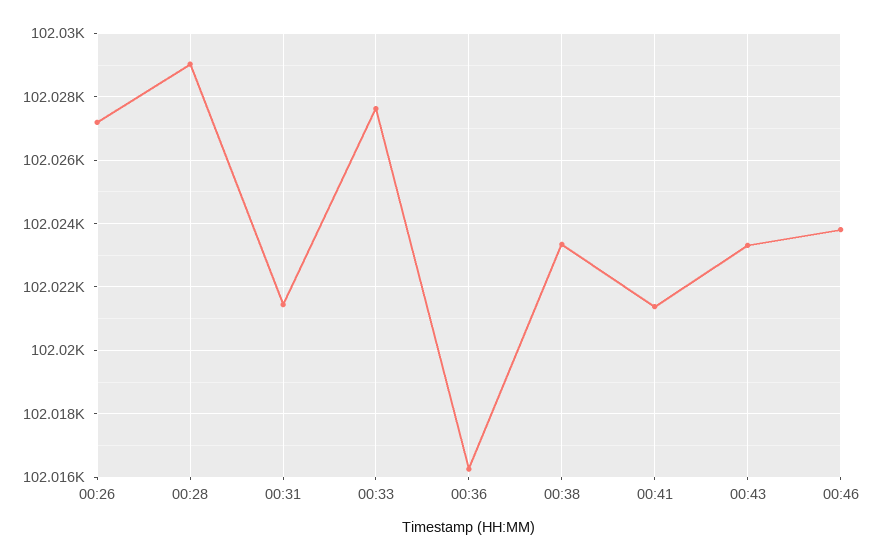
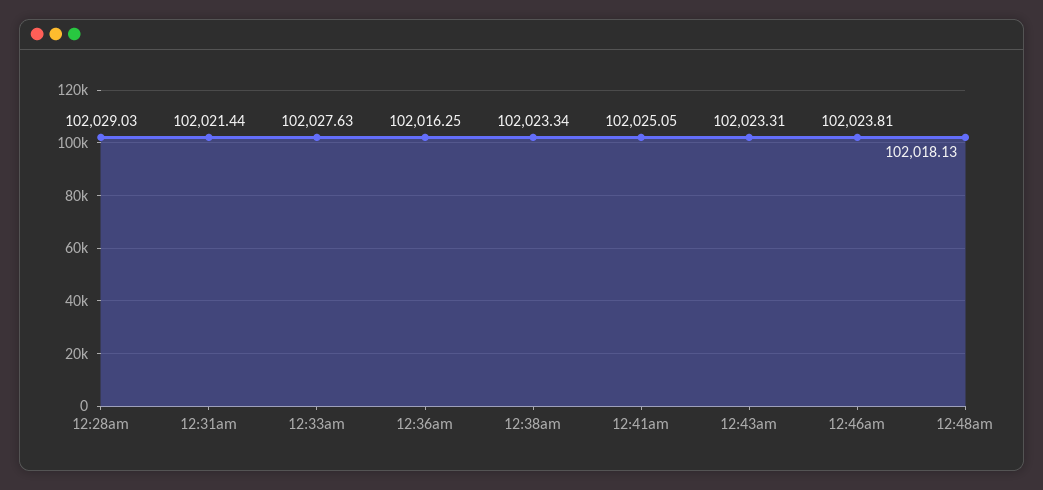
00:26: 102027.2 -> none
00:41: 102021.4 -> 102025.05
12:48am: none -> 102018.13

